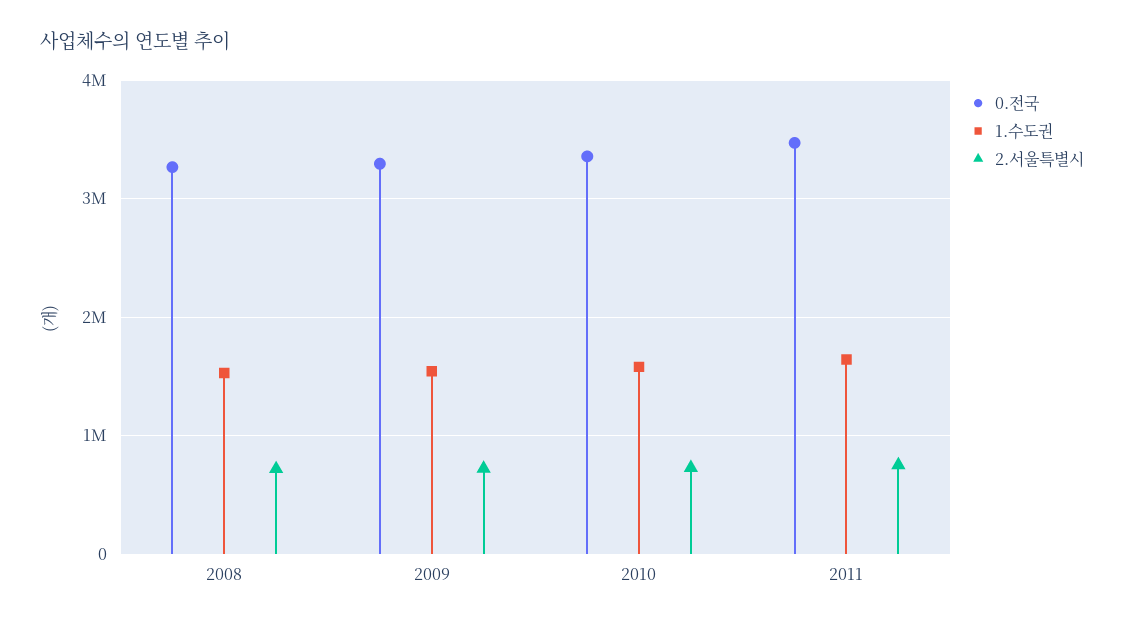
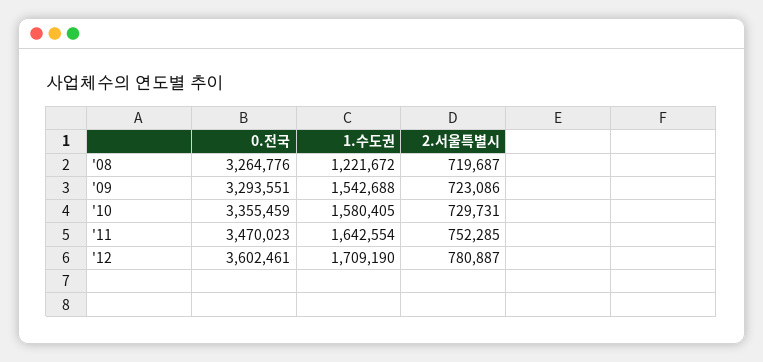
1.수도권, 2008: 1500000 -> 1221672
0.전국, '12: none -> 3602461
1.수도권, '12: none -> 1709190
2.서울특별시, '12: none -> 780887

